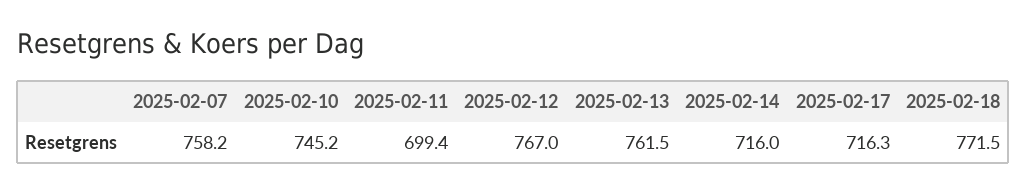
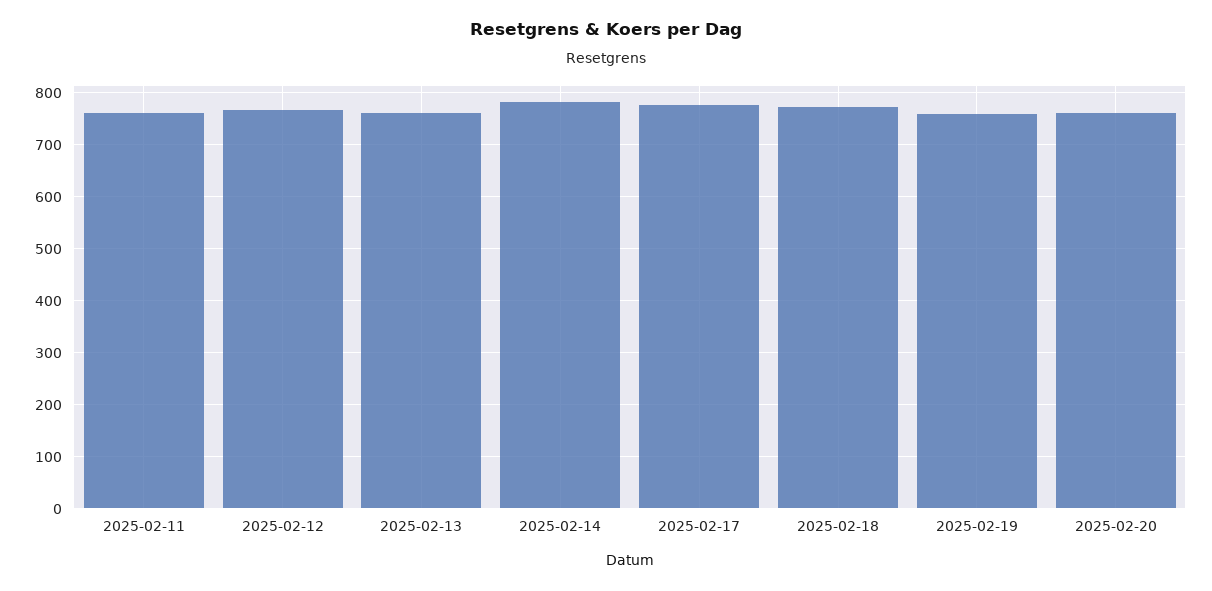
2025-02-07: 758.2 -> none
2025-02-10: 745.2 -> none
2025-02-11: 699.4 -> 760
2025-02-14: 716 -> 780
2025-02-17: 716.3 -> 780
2025-02-19: none -> 760
2025-02-20: none -> 760

